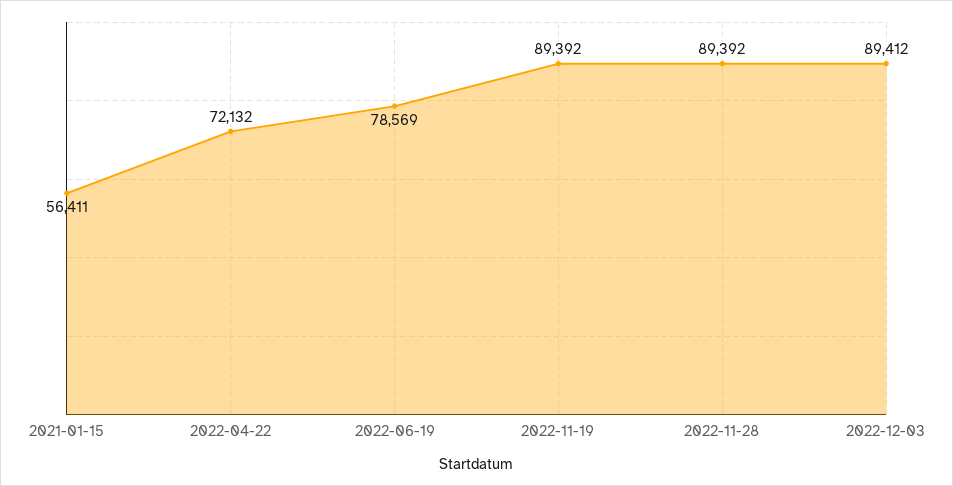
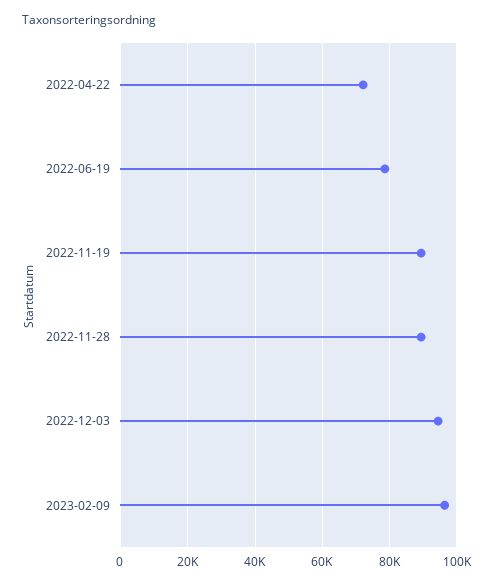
2021-01-15: 56411 -> none
2022-12-03: 89412 -> 94000
2023-02-09: none -> 96000

